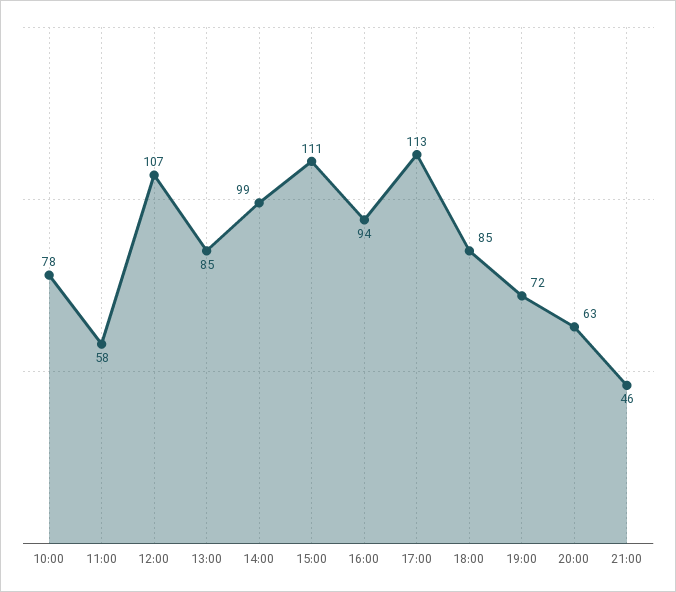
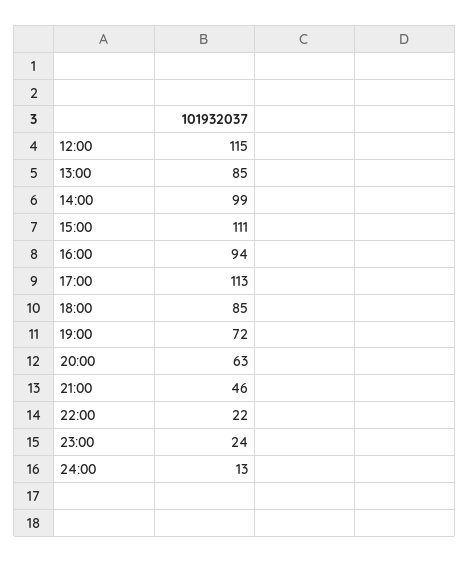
10:00: 78 -> none
11:00: 58 -> none
12:00: 107 -> 115
22:00: none -> 22
23:00: none -> 24
24:00: none -> 13

